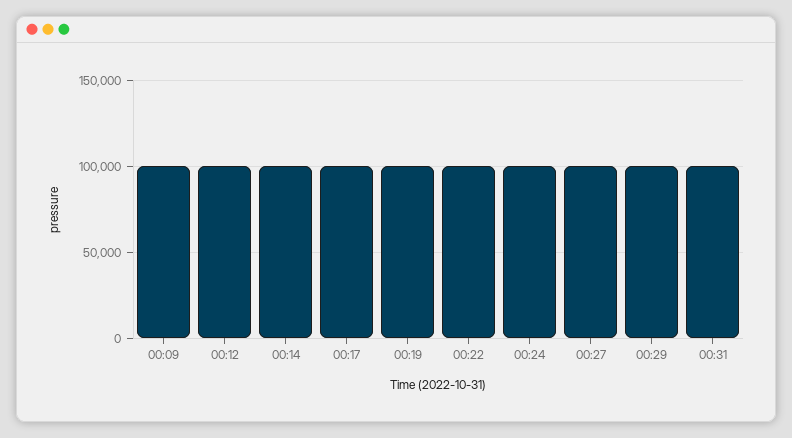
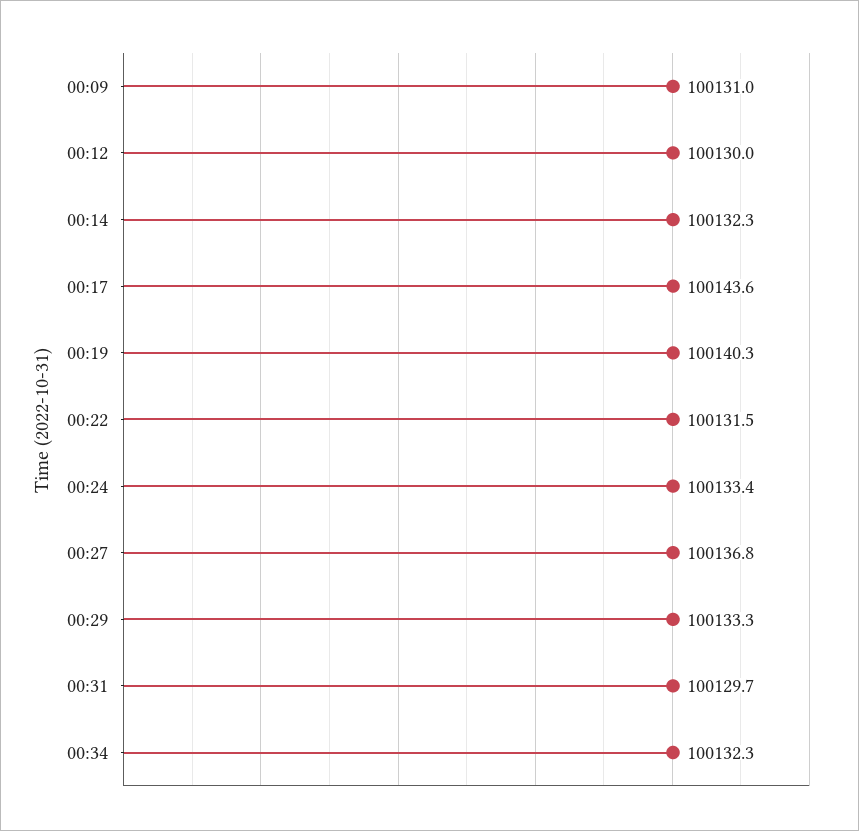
00:34: none -> 100132.3

